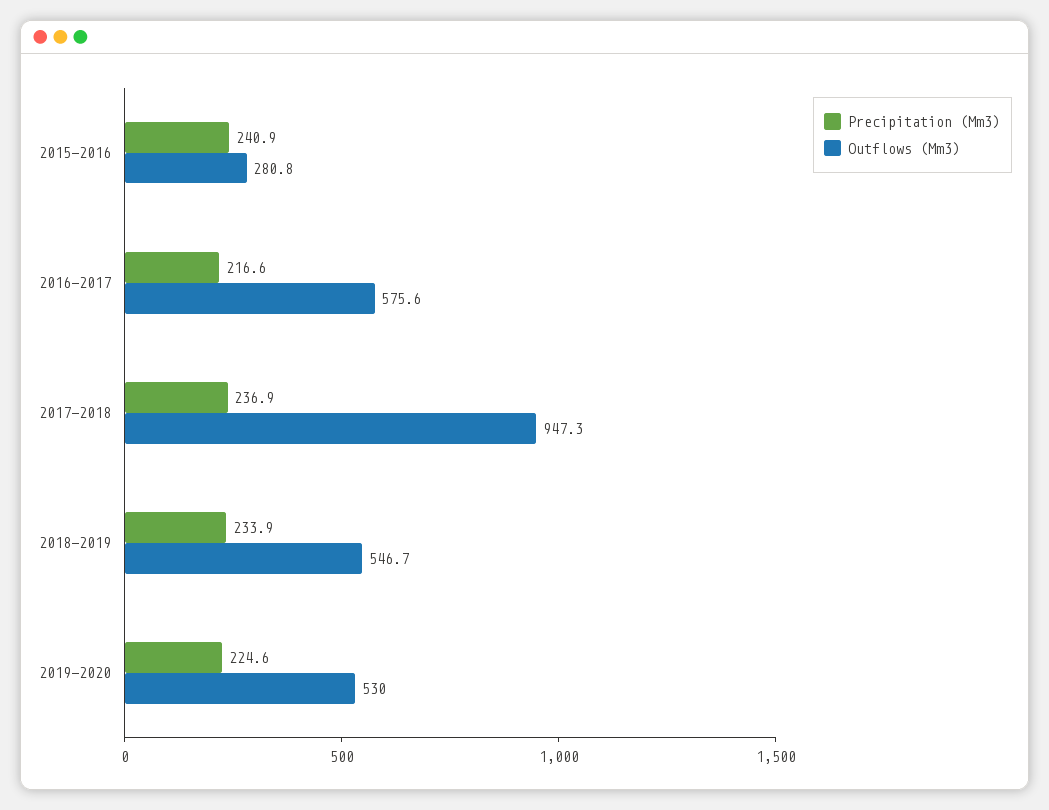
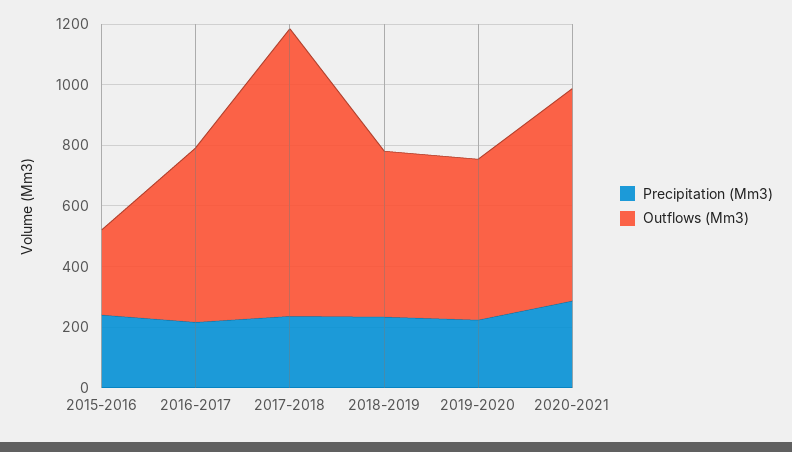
Precipitation (Mm3), 2020-2021: none -> 300
Outflows (Mm3), 2020-2021: none -> 700

